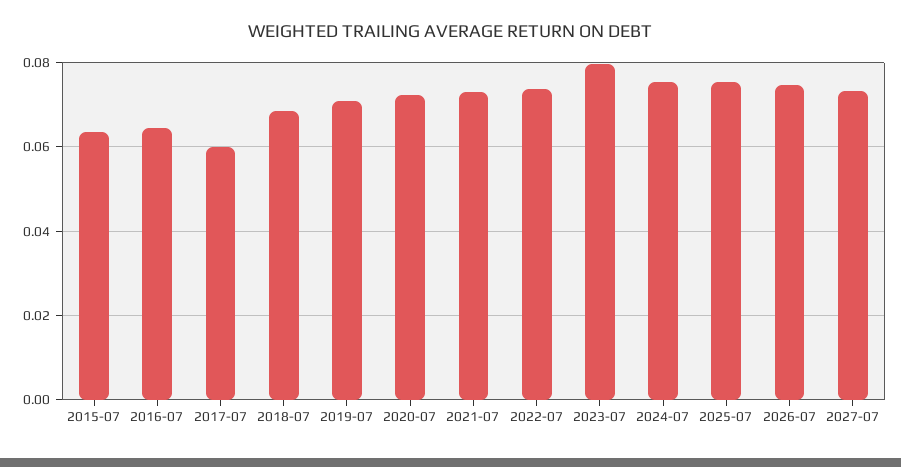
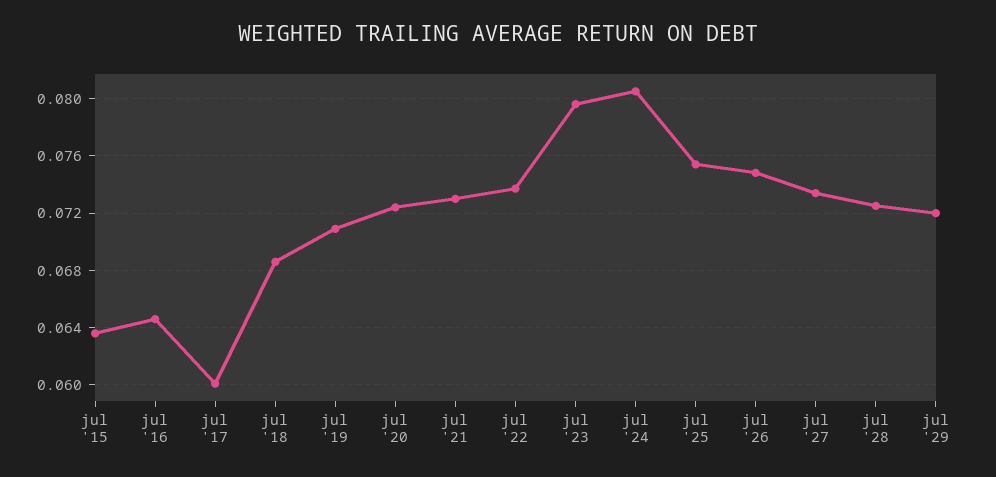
2024-07: 0.076 -> 0.0805
jul '28: none -> 0.0725
jul '29: none -> 0.072

